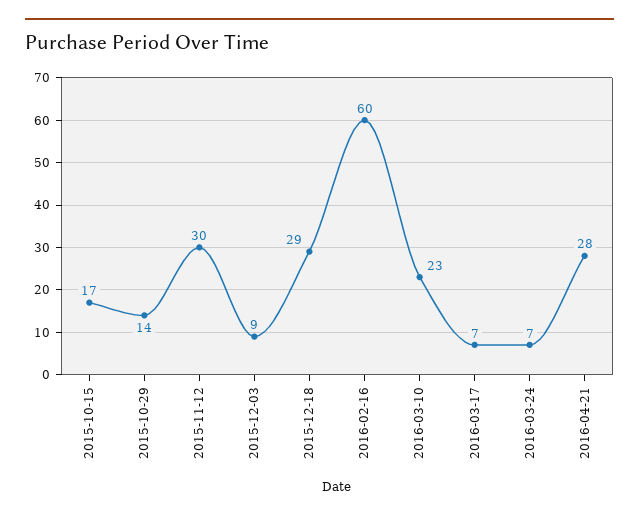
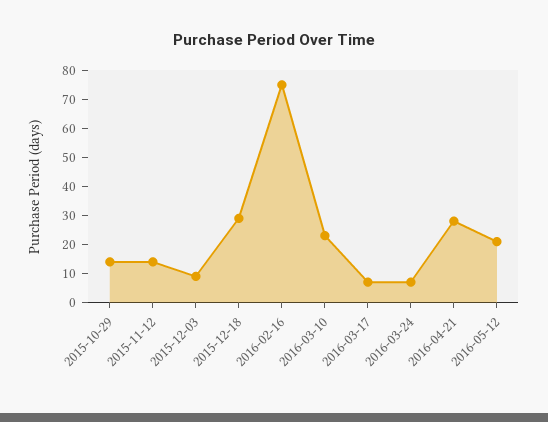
2015-10-15: 17 -> none
2015-11-12: 30 -> 15
2016-02-16: 60 -> 75
2016-05-12: none -> 20

